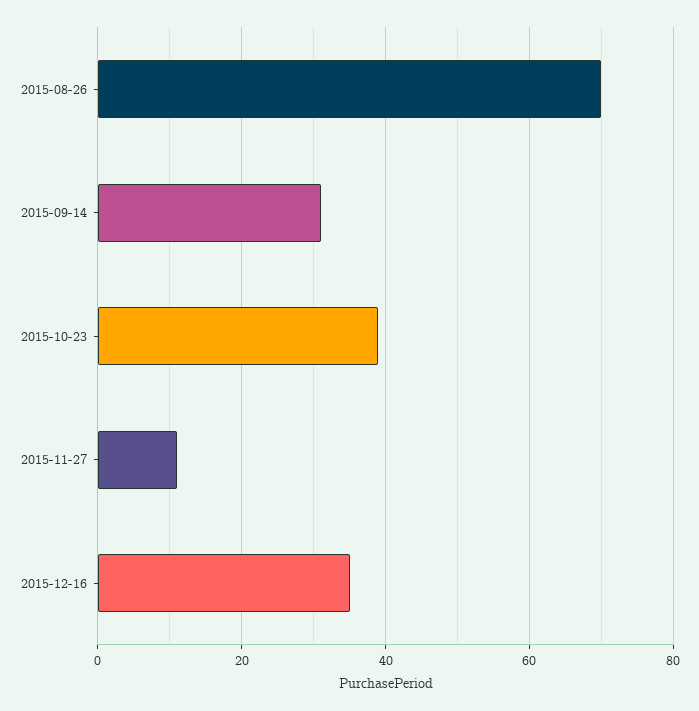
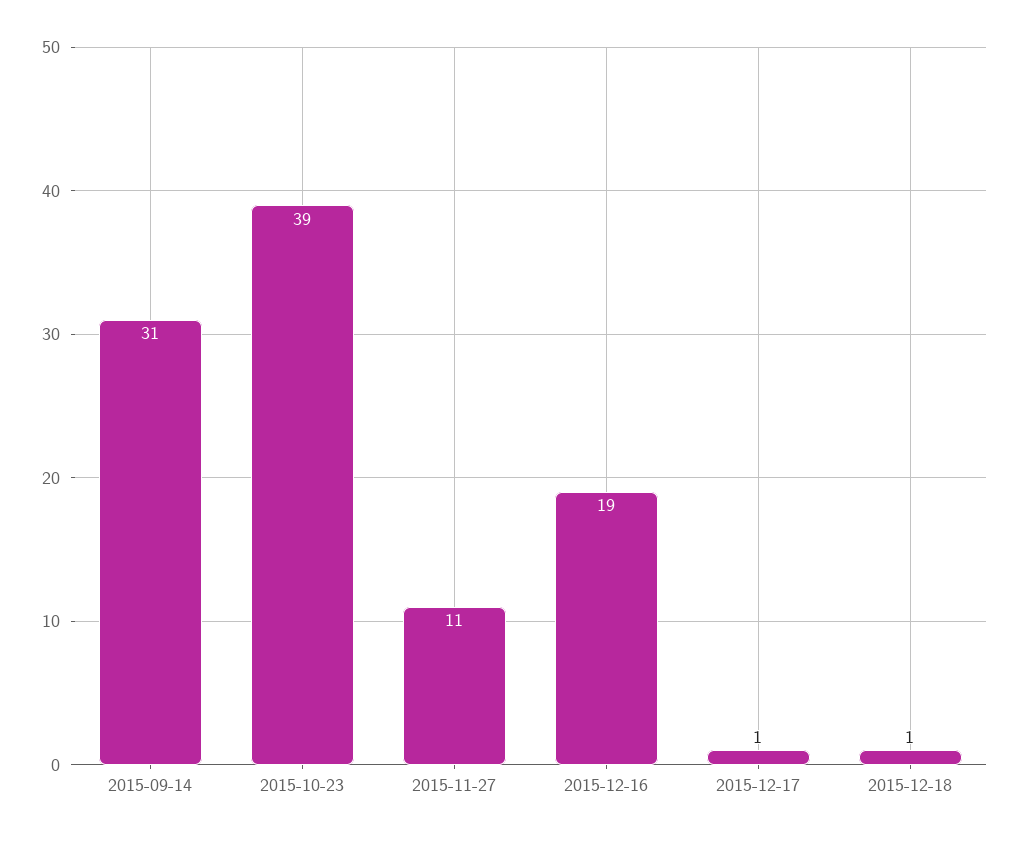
2015-08-26: 70 -> none
2015-12-16: 35 -> 19
2015-12-17: none -> 1
2015-12-18: none -> 1

